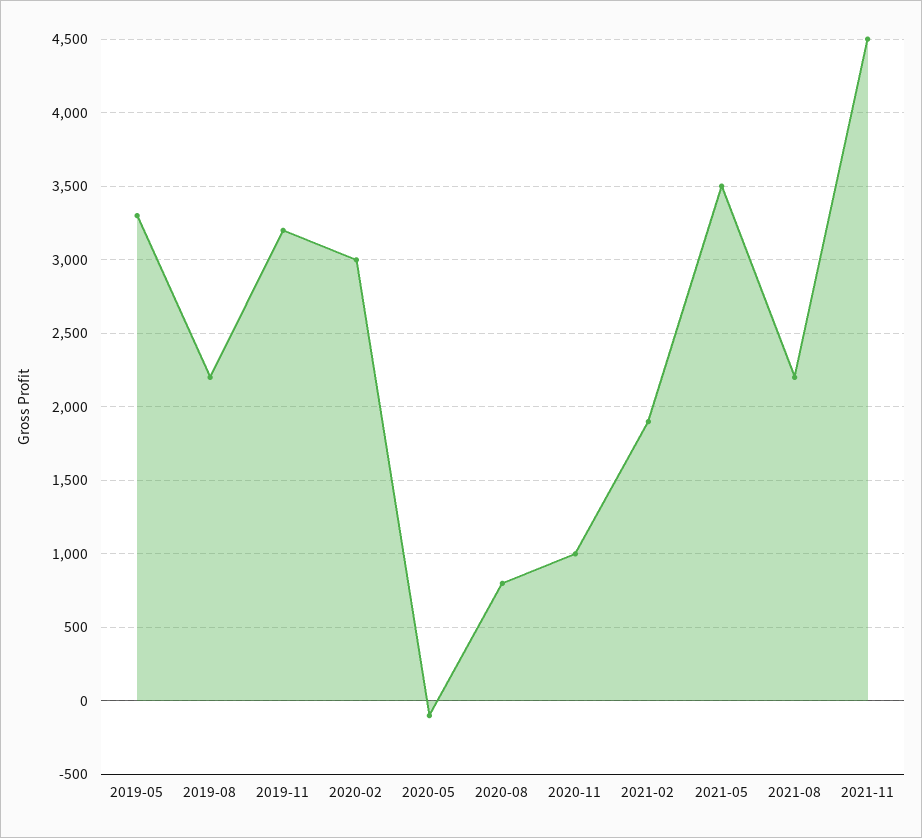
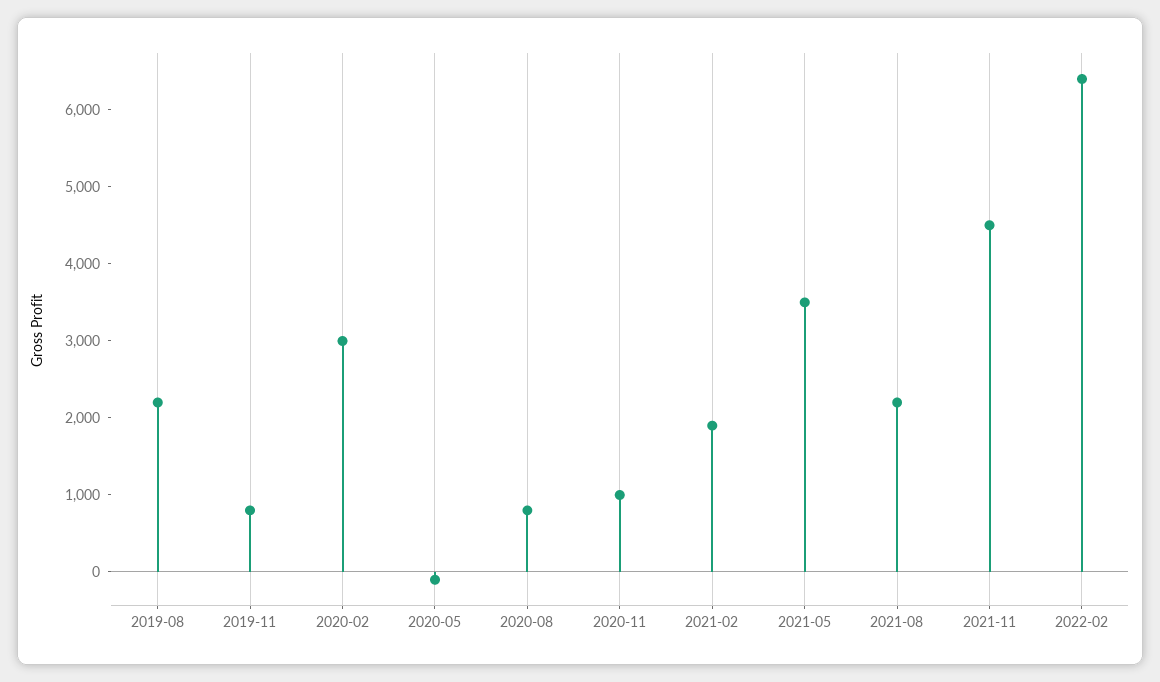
2019-05: 3300 -> none
2019-11: 3200 -> 800
2022-02: none -> 6400

